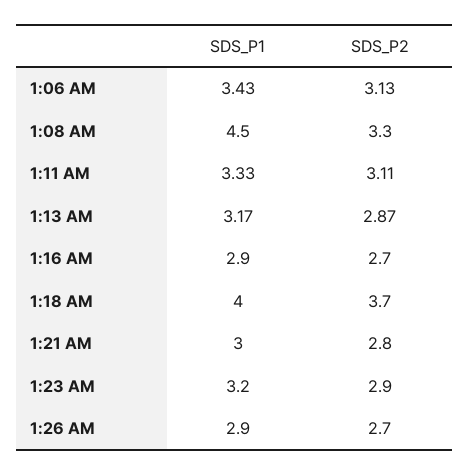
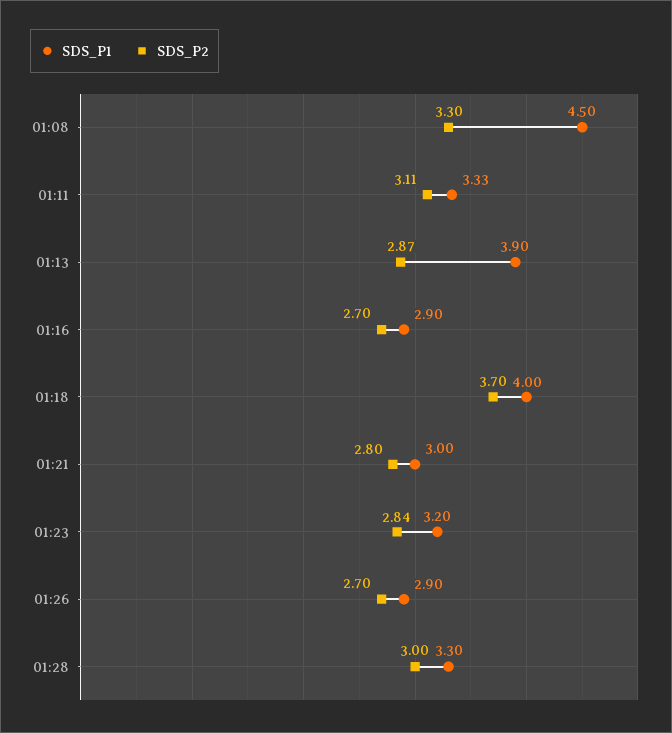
SDS_P1, 1:06 AM: 3.43 -> none
SDS_P2, 1:06 AM: 3.13 -> none
SDS_P1, 1:13 AM: 3.17 -> 3.9
SDS_P2, 1:23 AM: 2.9 -> 2.84
SDS_P1, 01:28: none -> 3.3
SDS_P2, 01:28: none -> 3

